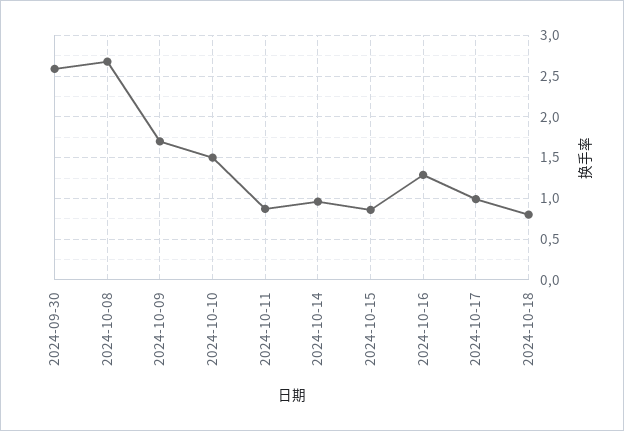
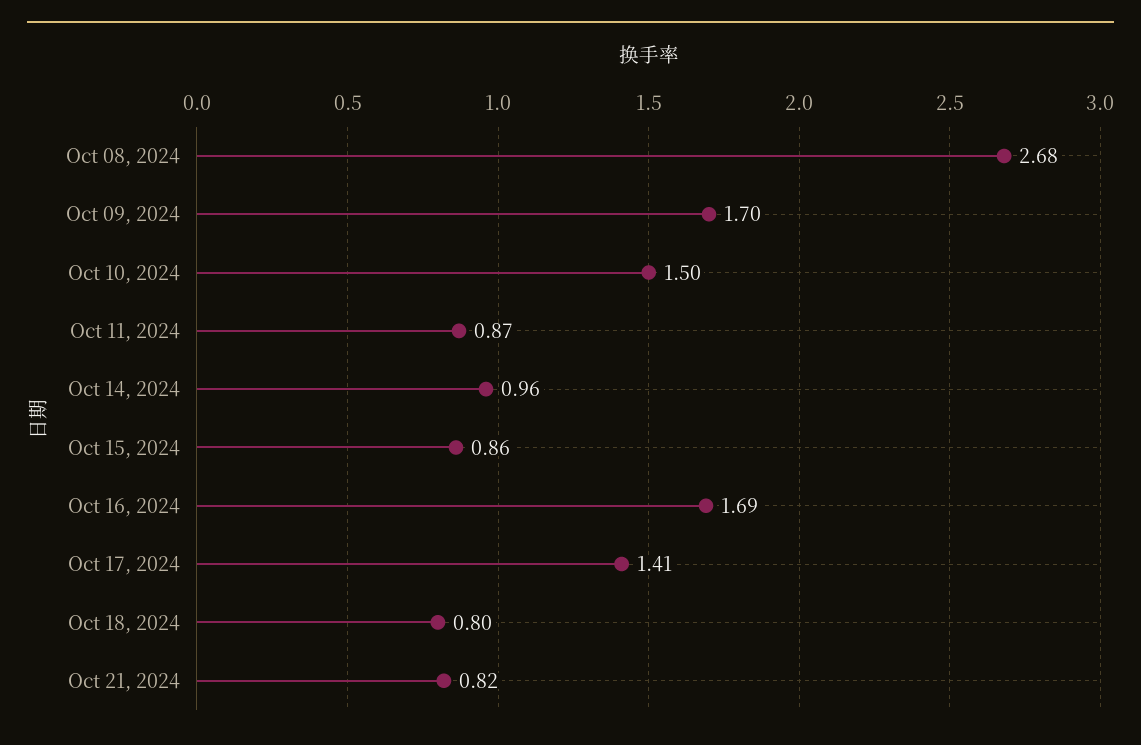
2024-09-30: 2.6 -> none
2024-10-16: 1.3 -> 1.69
2024-10-17: 1 -> 1.41
Oct 21, 2024: none -> 0.82

